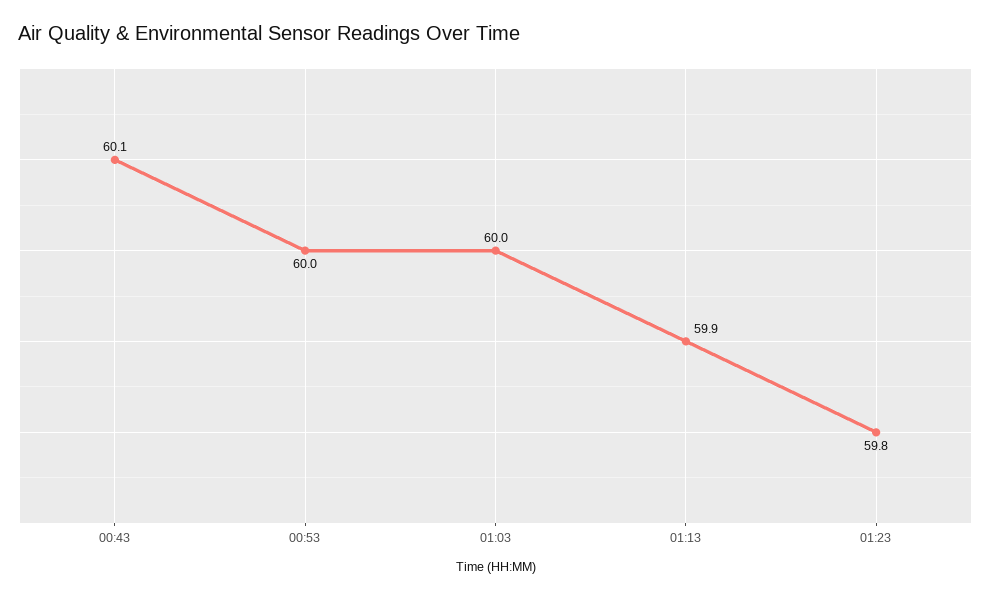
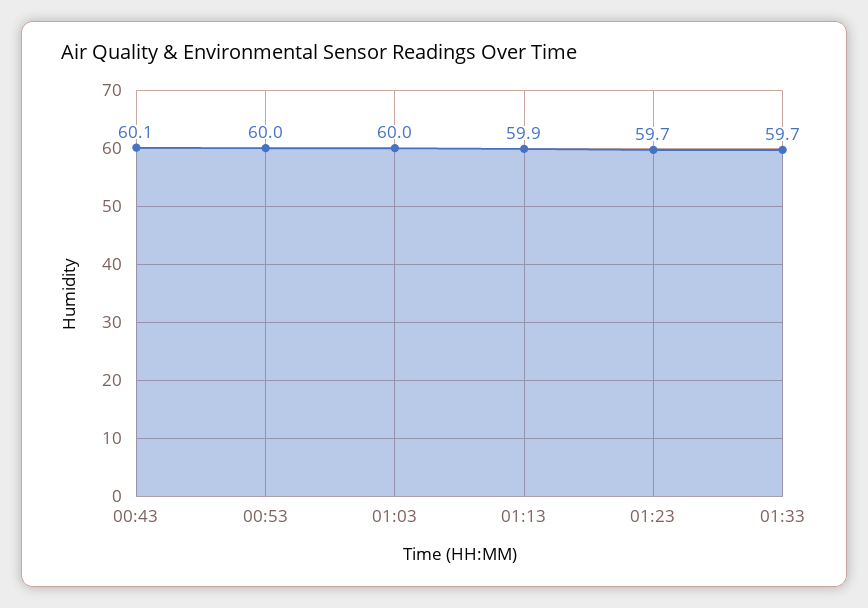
01:23: 59.8 -> 59.7
01:33: none -> 59.7

